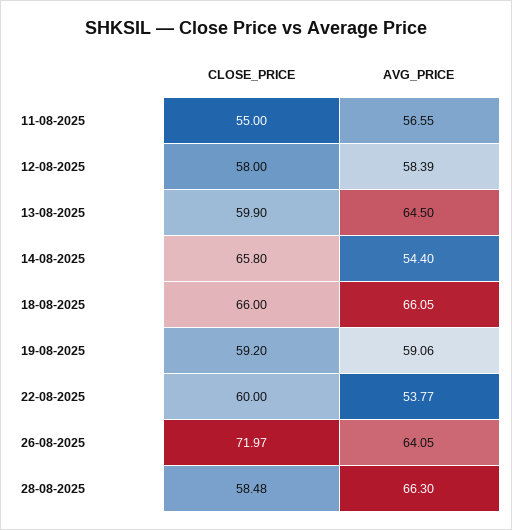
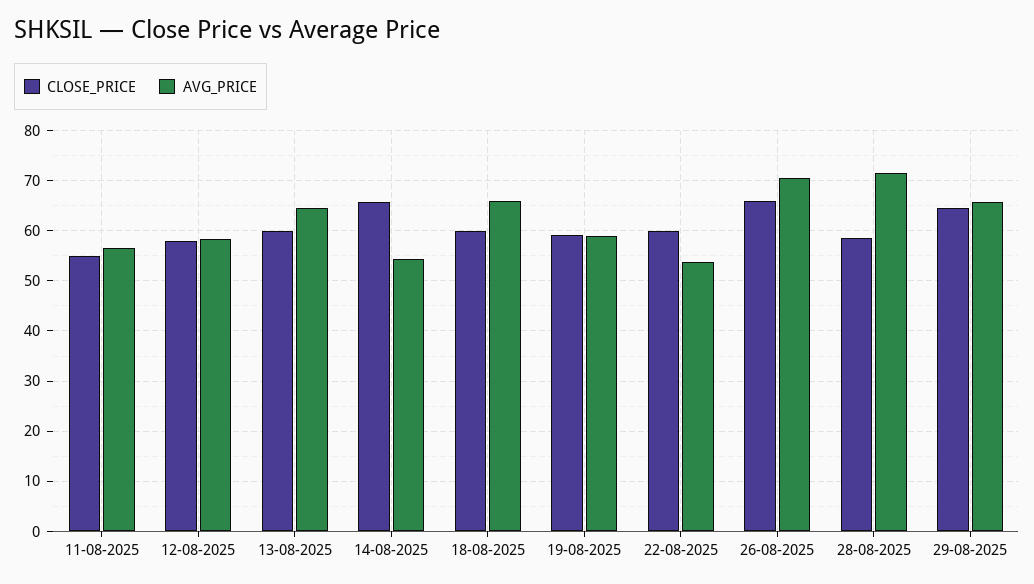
CLOSE_PRICE, 18-08-2025: 66 -> 60
CLOSE_PRICE, 26-08-2025: 71.97 -> 66
AVG_PRICE, 26-08-2025: 64.05 -> 70
AVG_PRICE, 28-08-2025: 66.3 -> 72
CLOSE_PRICE, 29-08-2025: none -> 64
AVG_PRICE, 29-08-2025: none -> 66

